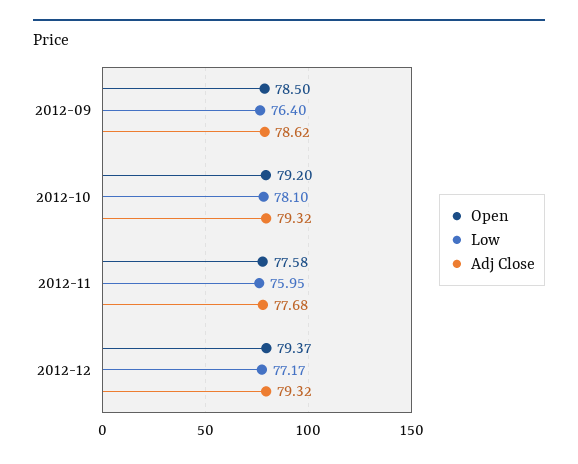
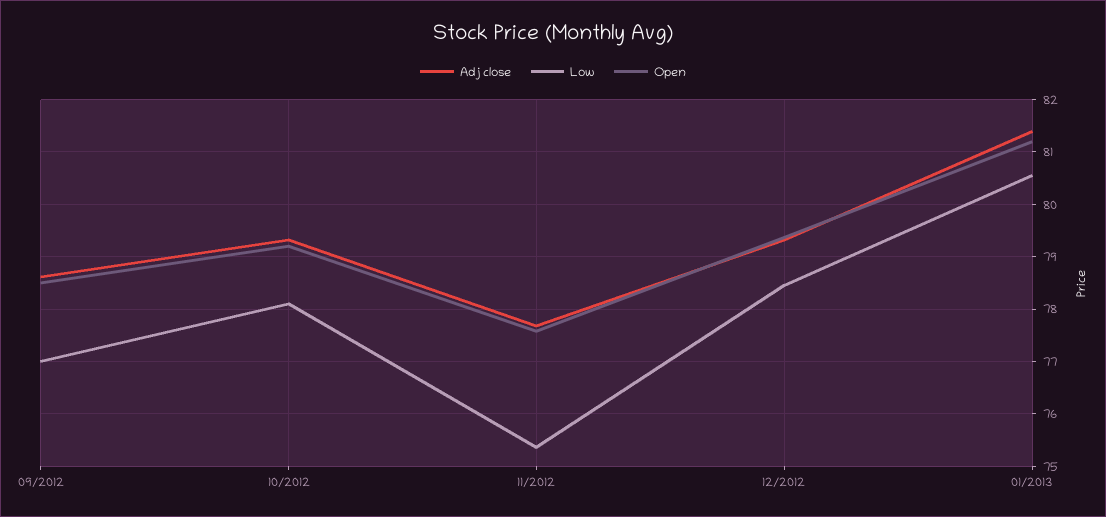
Low, 2012-09: 76.4 -> 77
Low, 2012-11: 75.95 -> 75.4
Low, 2012-12: 77.17 -> 78.4
Adj Close, 01/2013: none -> 81.4
Low, 01/2013: none -> 80.6
Open, 01/2013: none -> 81.2

